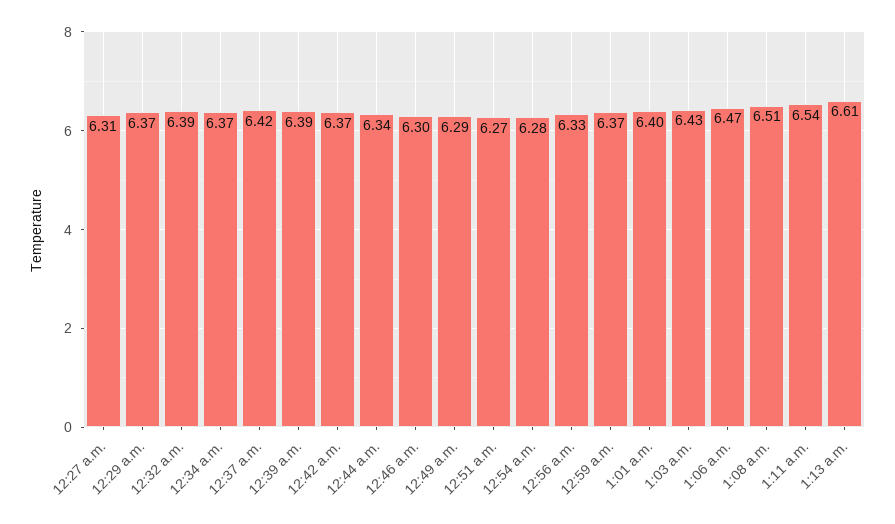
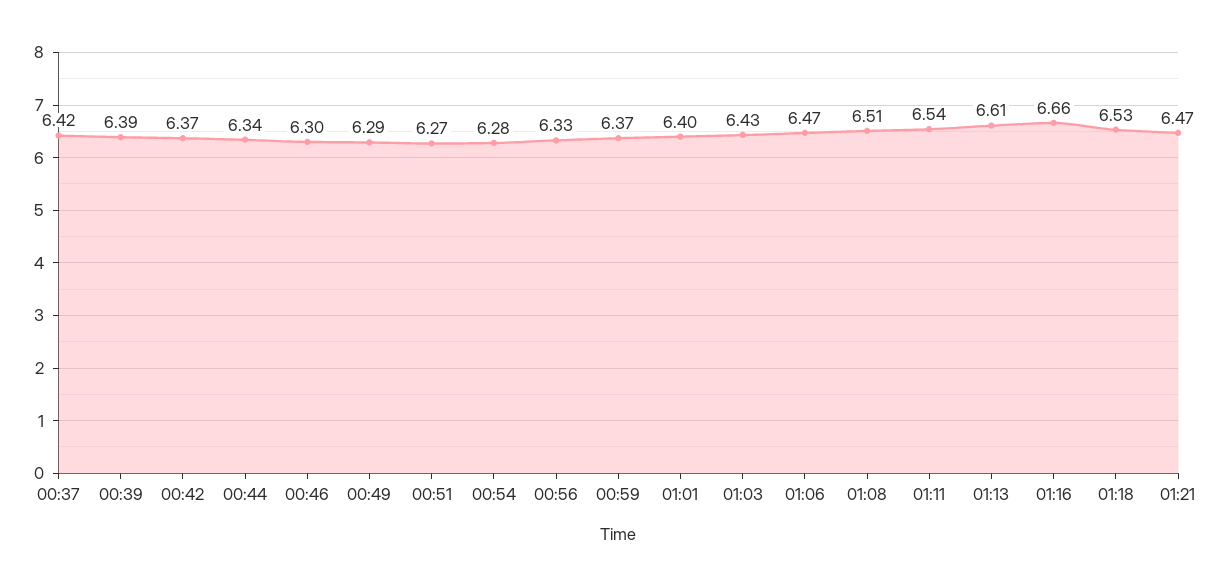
12:27 a.m.: 6.31 -> none
12:29 a.m.: 6.37 -> none
12:32 a.m.: 6.39 -> none
12:34 a.m.: 6.37 -> none
01:16: none -> 6.66
01:18: none -> 6.53
01:21: none -> 6.47

